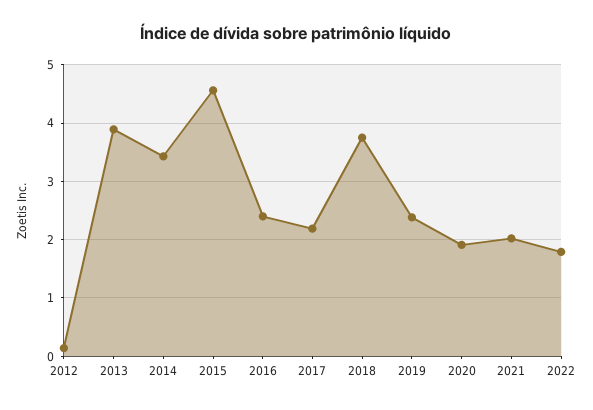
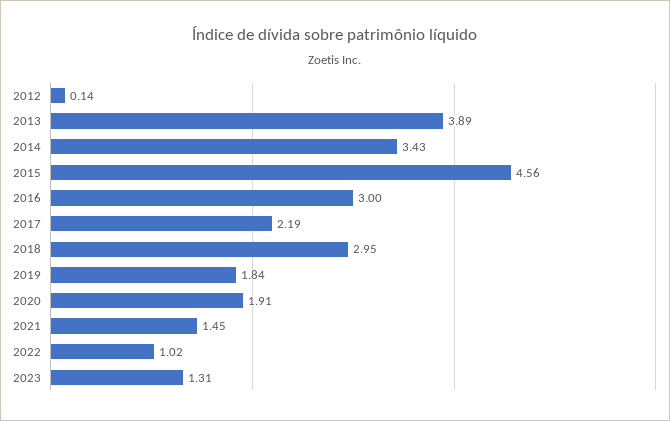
2016: 2.4 -> 3
2018: 3.8 -> 2.95
2019: 2.4 -> 1.84
2021: 2 -> 1.45
2022: 1.8 -> 1.02
2023: none -> 1.31

